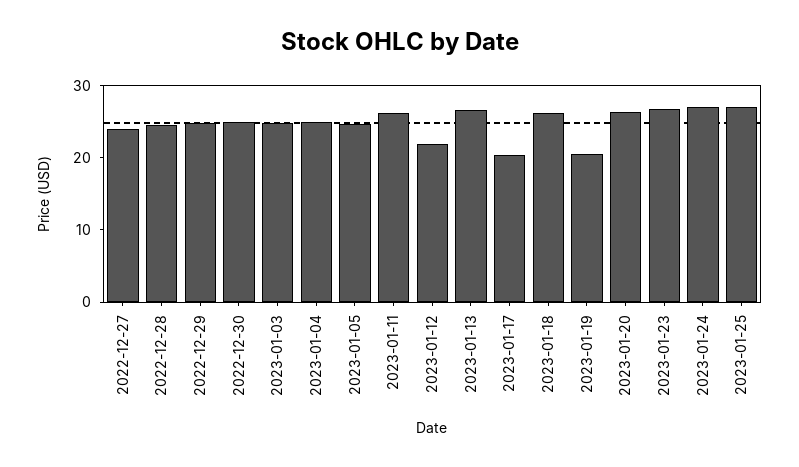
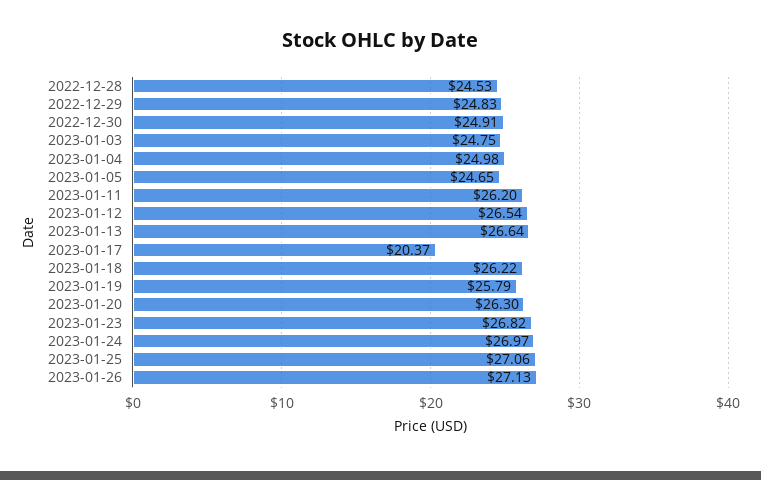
2022-12-27: 24 -> none
2023-01-12: 22 -> 26.54
2023-01-19: 20 -> 25.79
2023-01-26: none -> 27.13

